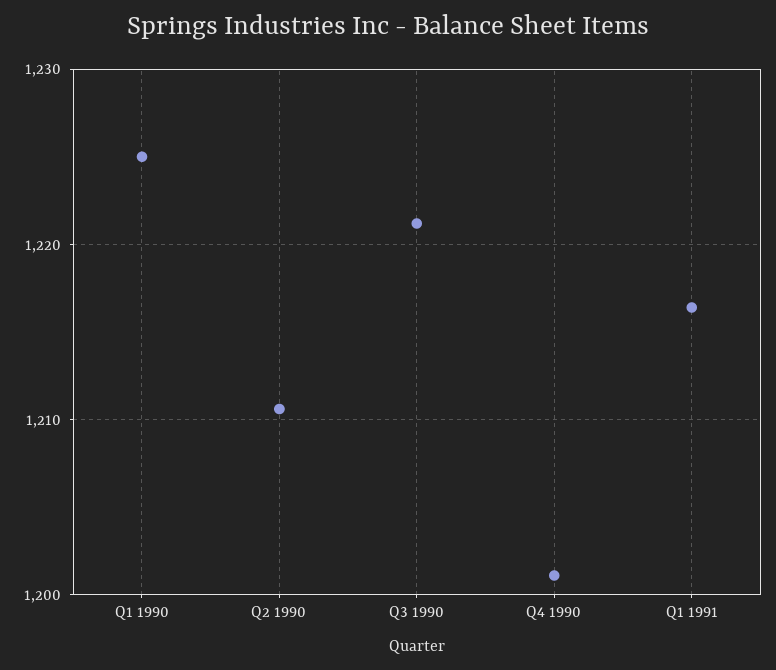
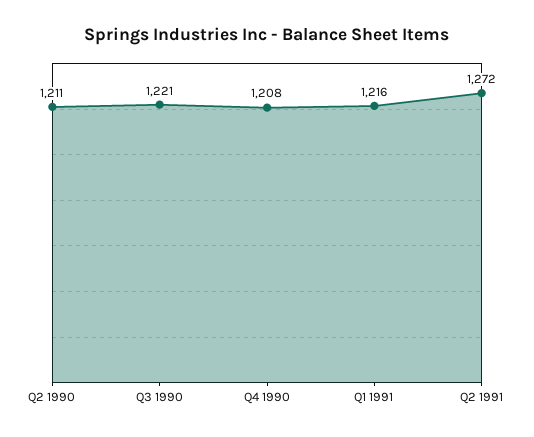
Q1 1990: 1225 -> none
Q4 1990: 1201 -> 1208
Q2 1991: none -> 1272

